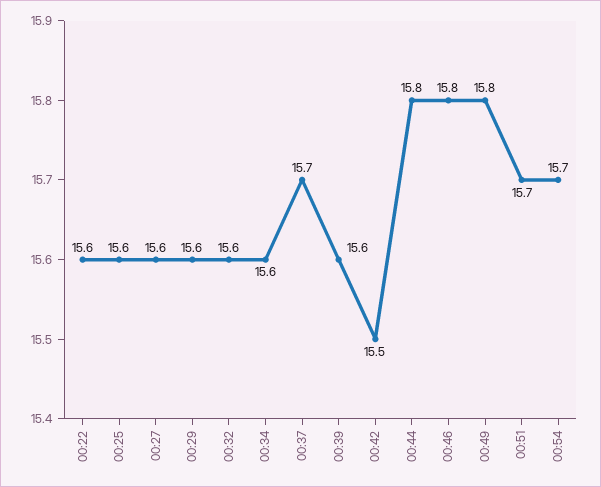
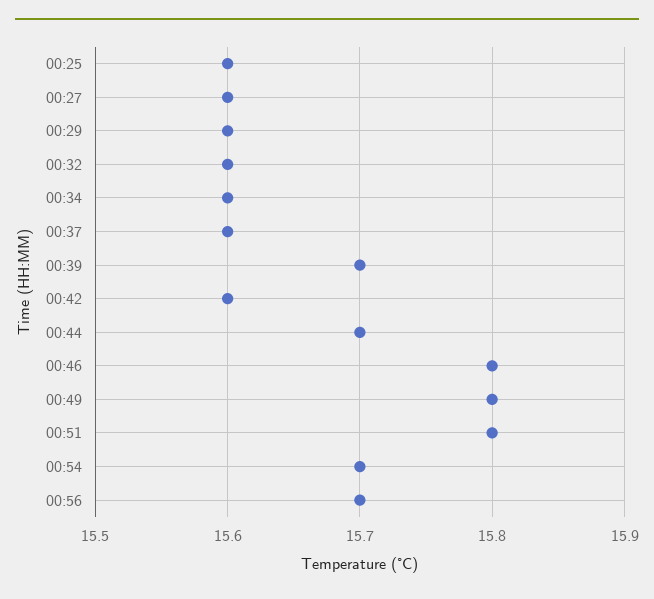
00:22: 15.6 -> none
00:37: 15.7 -> 15.6
00:39: 15.6 -> 15.7
00:42: 15.5 -> 15.6
00:44: 15.8 -> 15.7
00:51: 15.7 -> 15.8
00:56: none -> 15.7

